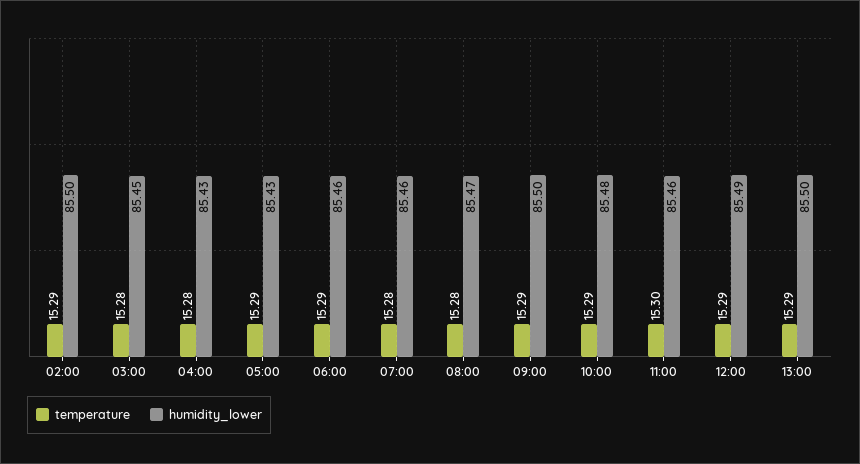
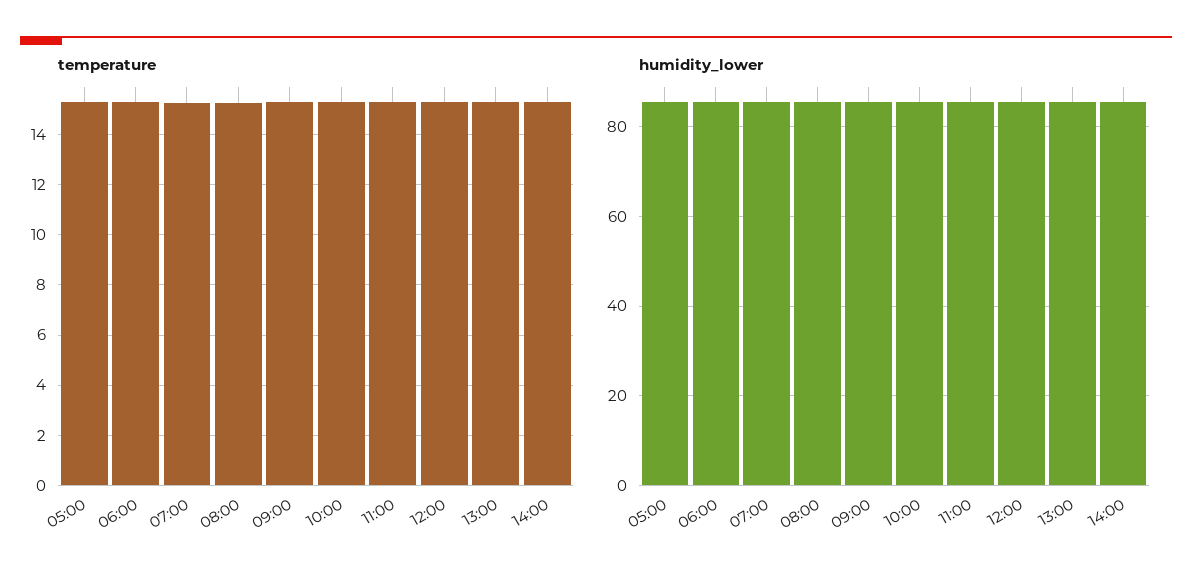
temperature, 02:00: 15.29 -> none
humidity_lower, 02:00: 85.5 -> none
temperature, 03:00: 15.28 -> none
humidity_lower, 03:00: 85.45 -> none
temperature, 04:00: 15.28 -> none
humidity_lower, 04:00: 85.43 -> none
temperature, 14:00: none -> 15.25
humidity_lower, 14:00: none -> 86

